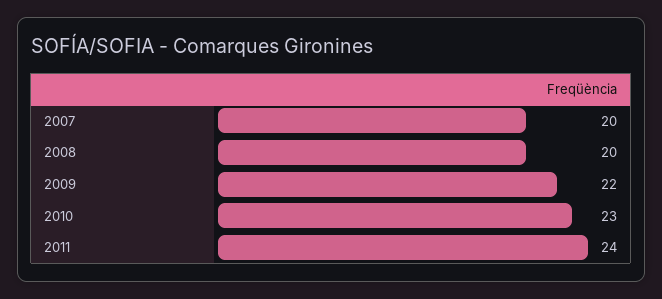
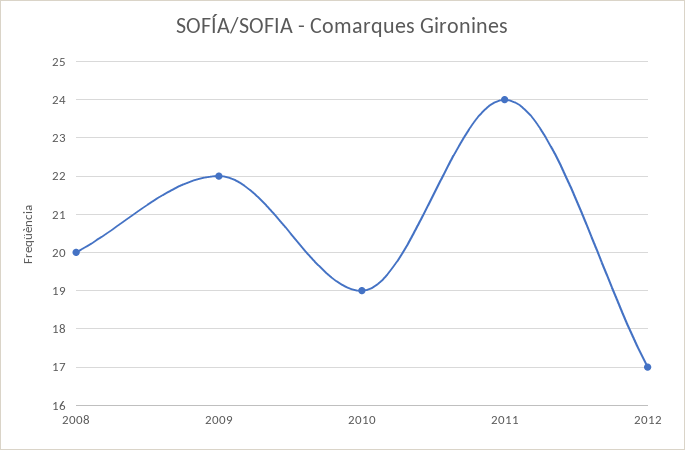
2007: 20 -> none
2010: 23 -> 19
2012: none -> 17

